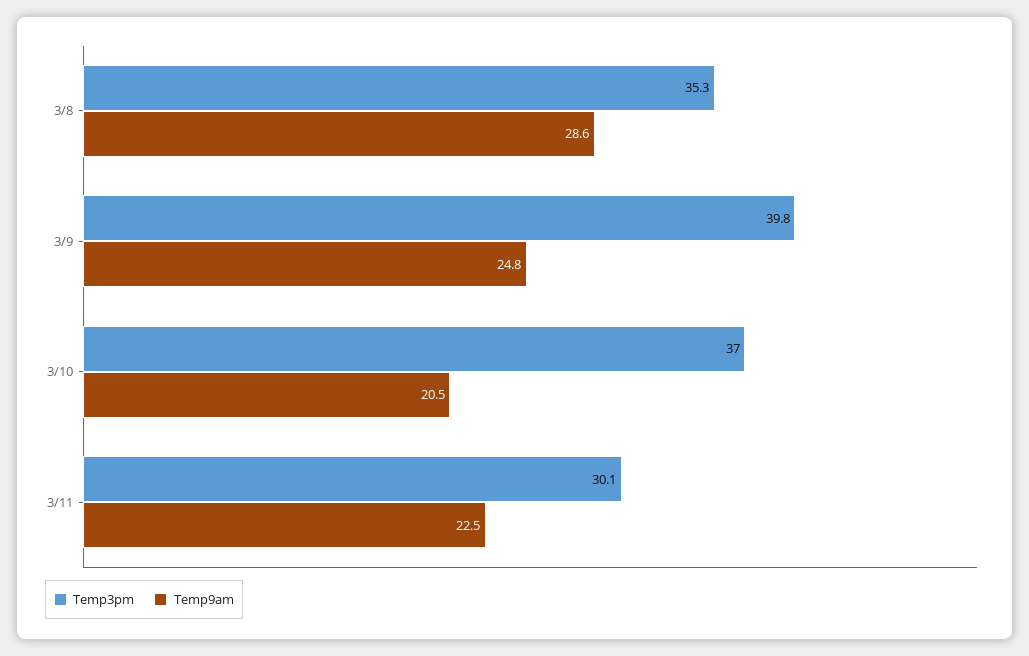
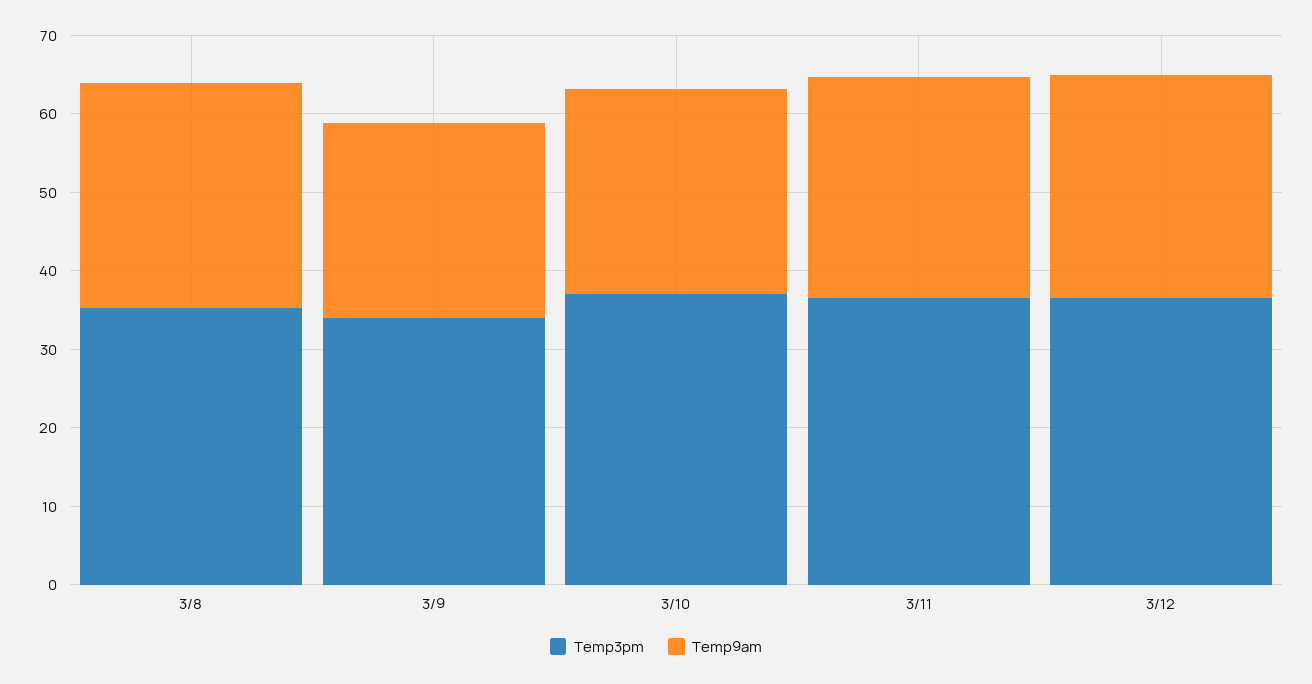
Temp3pm, 3/9: 39.8 -> 34
Temp9am, 3/10: 20.5 -> 26
Temp3pm, 3/11: 30.1 -> 36
Temp9am, 3/11: 22.5 -> 28
Temp3pm, 3/12: none -> 36
Temp9am, 3/12: none -> 28

